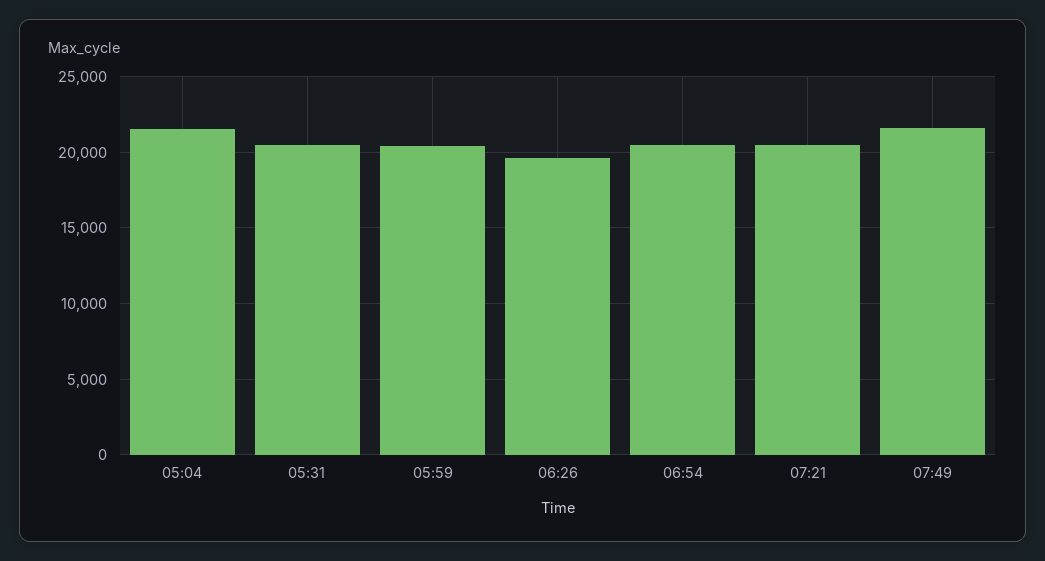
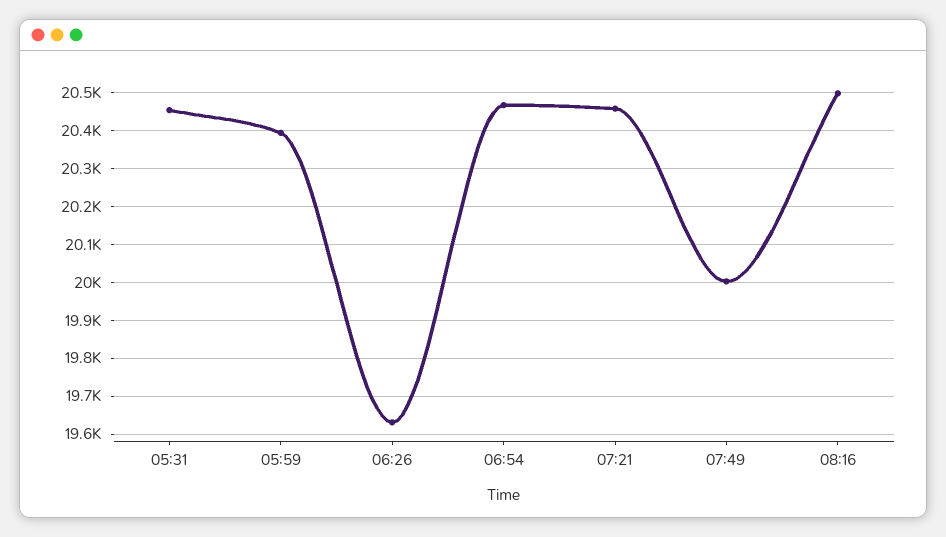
05:04: 21500 -> none
07:49: 21500 -> 20000
08:16: none -> 20500

